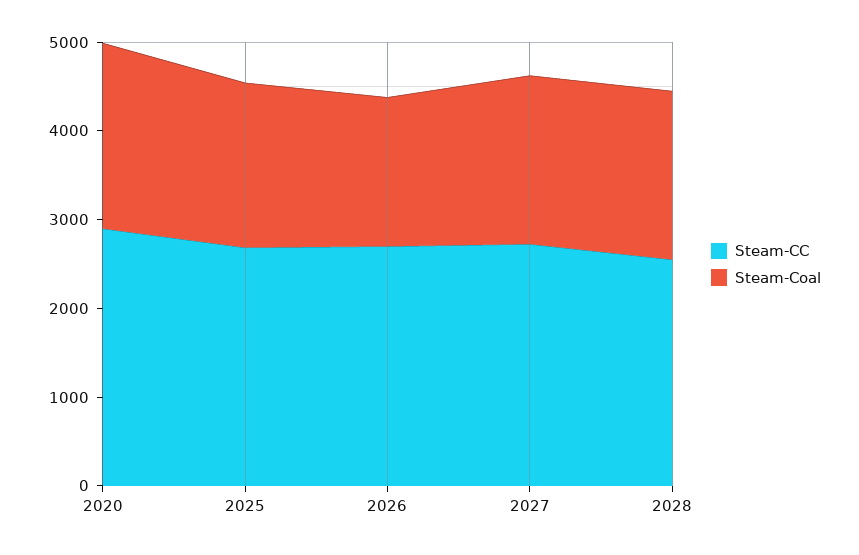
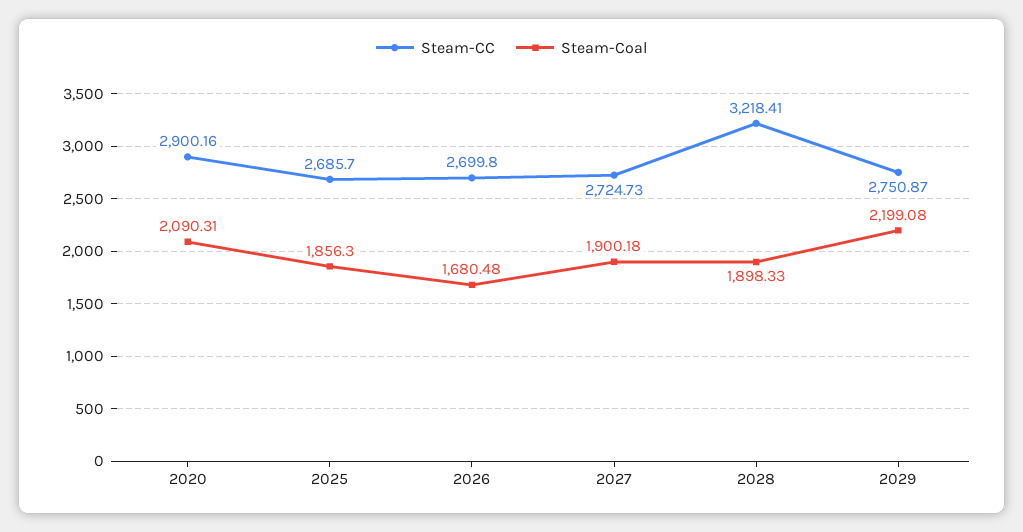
Steam-CC, 2028: 2600 -> 3218.41
Steam-CC, 2029: none -> 2750.87
Steam-Coal, 2029: none -> 2199.08

